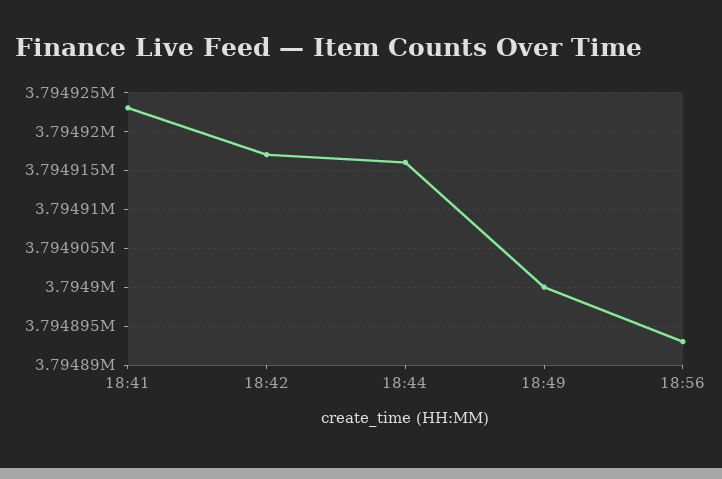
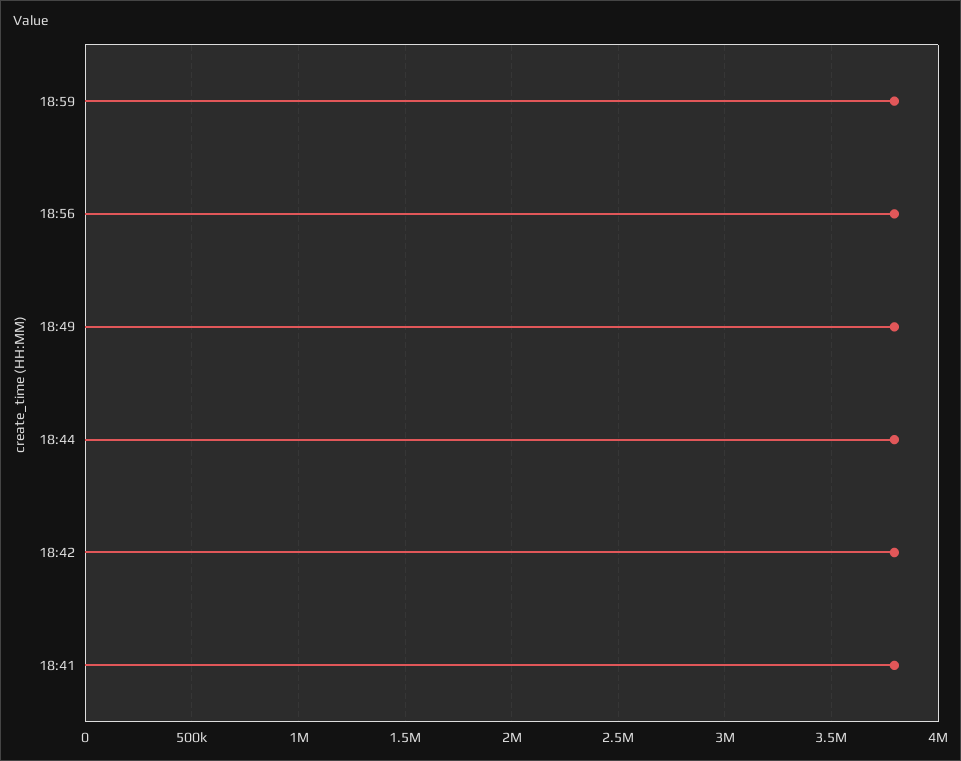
18:59: none -> 3800000

